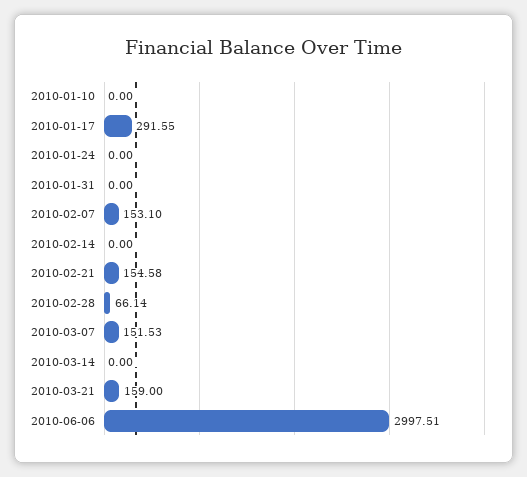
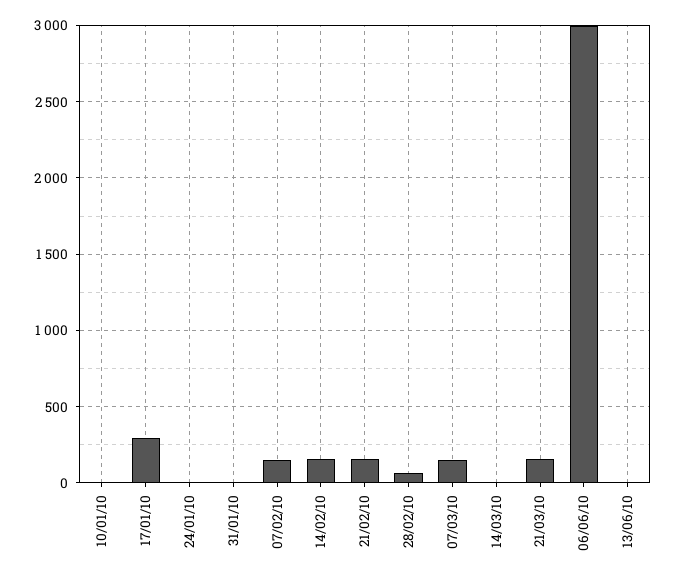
2010-02-14: 0 -> 150
13/06/10: none -> 0

